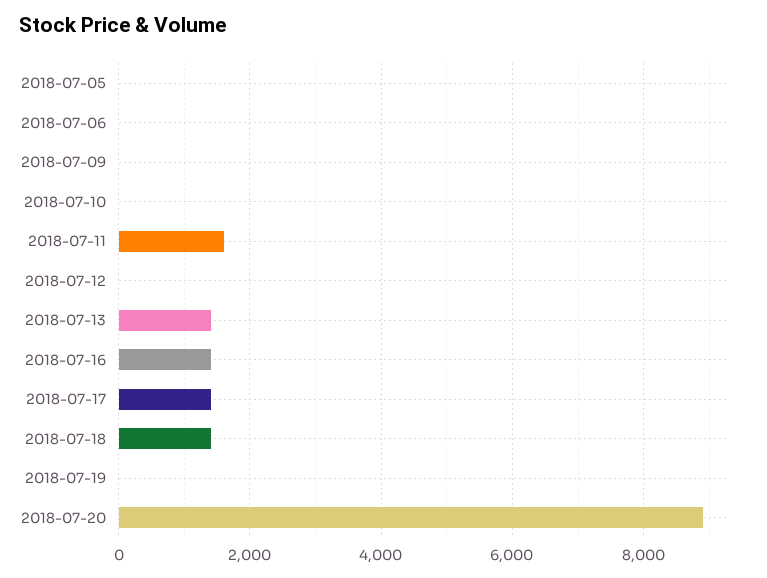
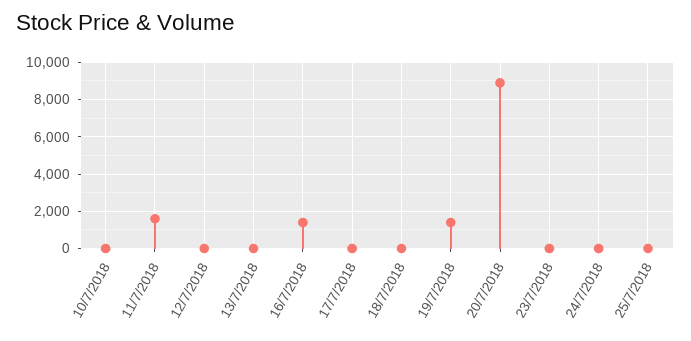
2018-07-05: 0 -> none
2018-07-06: 0 -> none
2018-07-09: 0 -> none
2018-07-13: 1400 -> 0
2018-07-17: 1400 -> 0
2018-07-18: 1400 -> 0
2018-07-19: 0 -> 1500
23/7/2018: none -> 0
24/7/2018: none -> 0
25/7/2018: none -> 0

